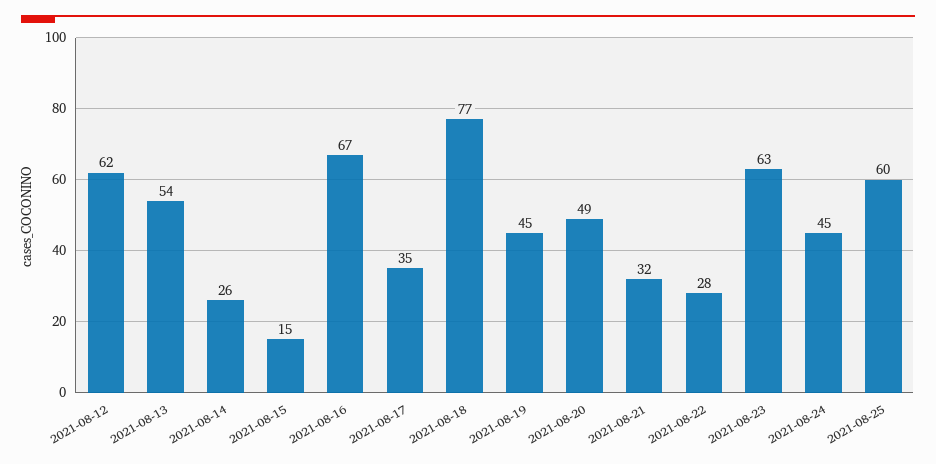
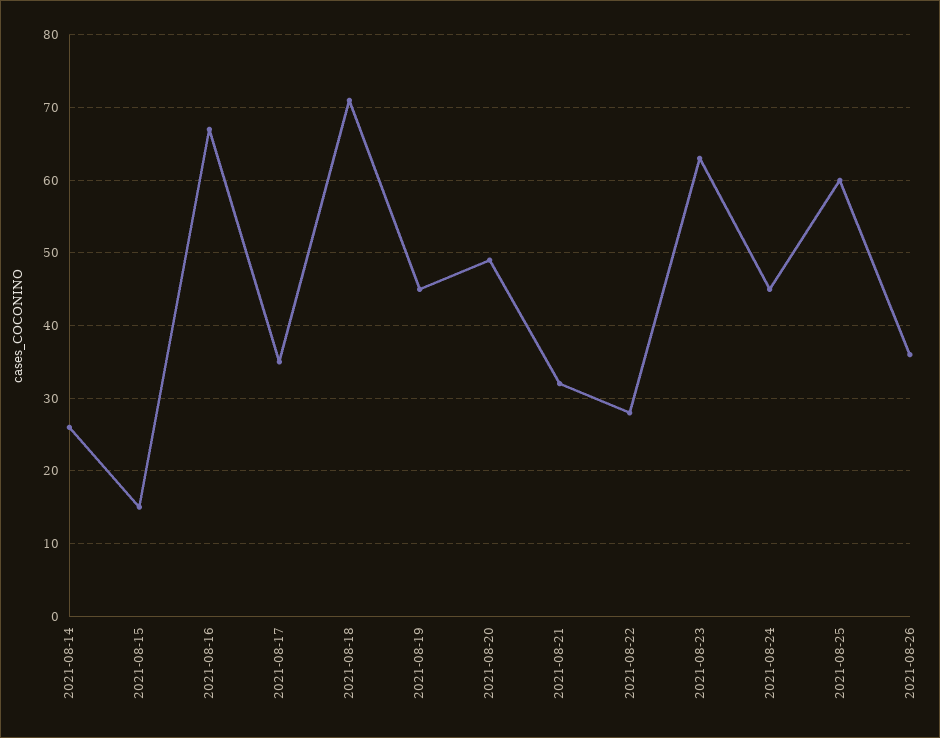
2021-08-12: 62 -> none
2021-08-13: 54 -> none
2021-08-18: 77 -> 71
2021-08-26: none -> 36

